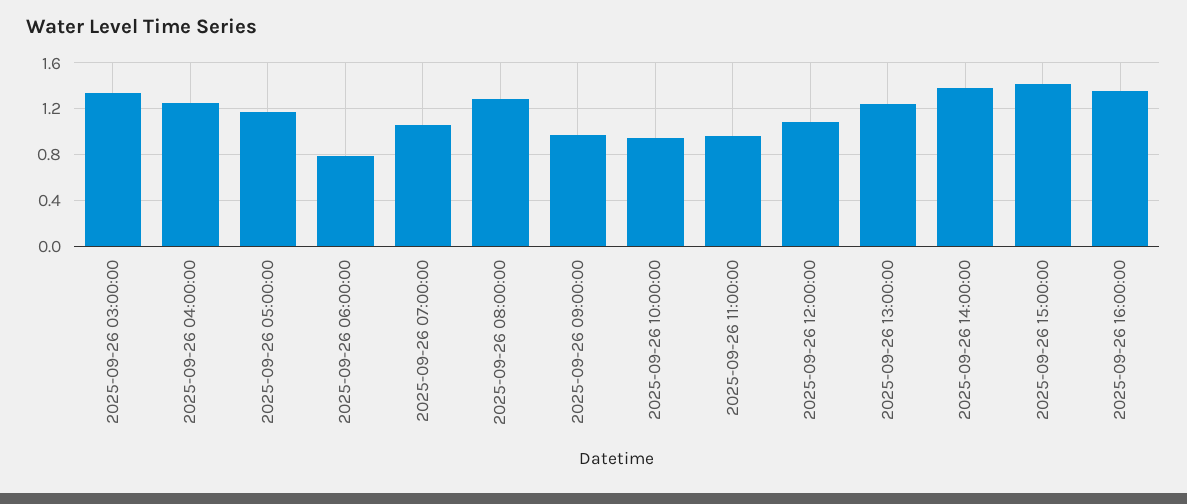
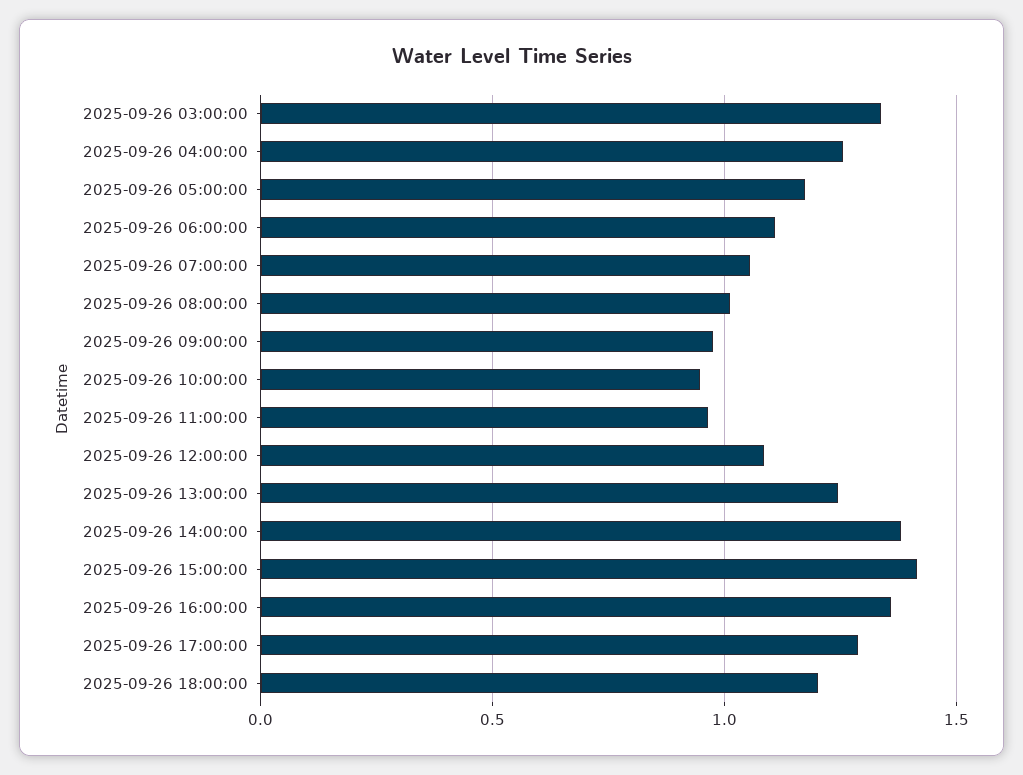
2025-09-26 06:00:00: 0.8 -> 1.1
2025-09-26 08:00:00: 1.3 -> 1
2025-09-26 17:00:00: none -> 1.3
2025-09-26 18:00:00: none -> 1.2

